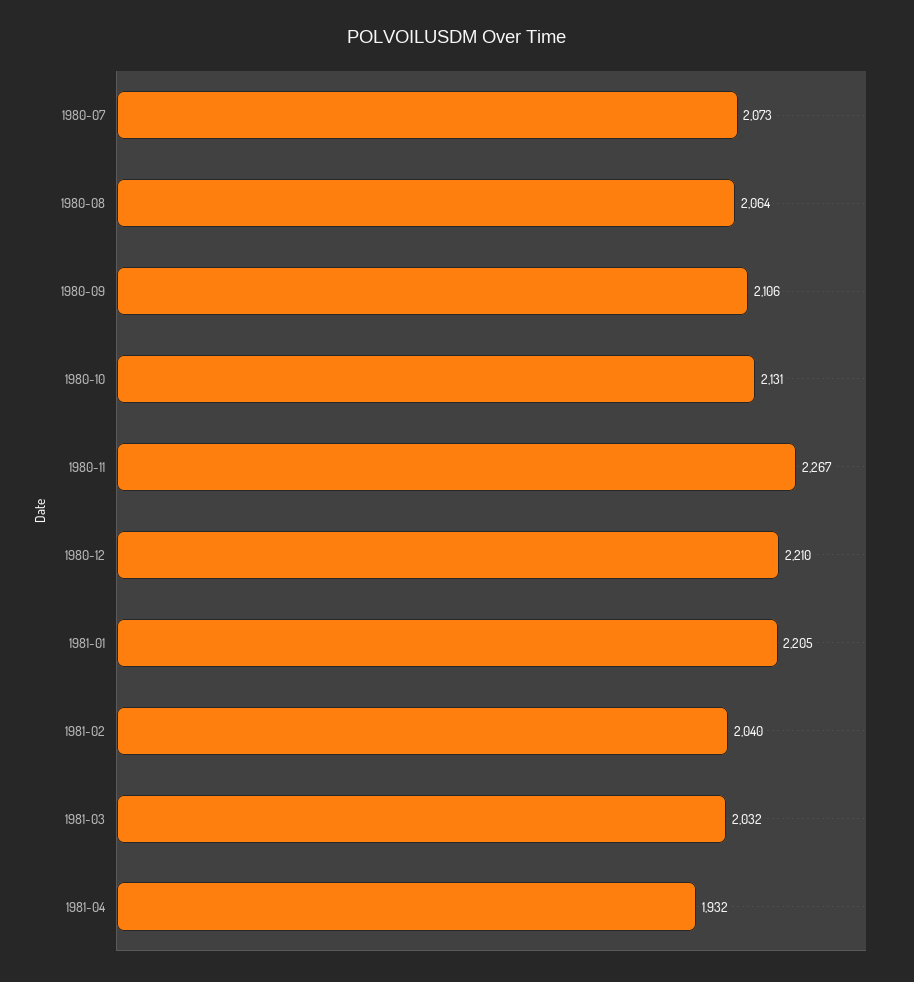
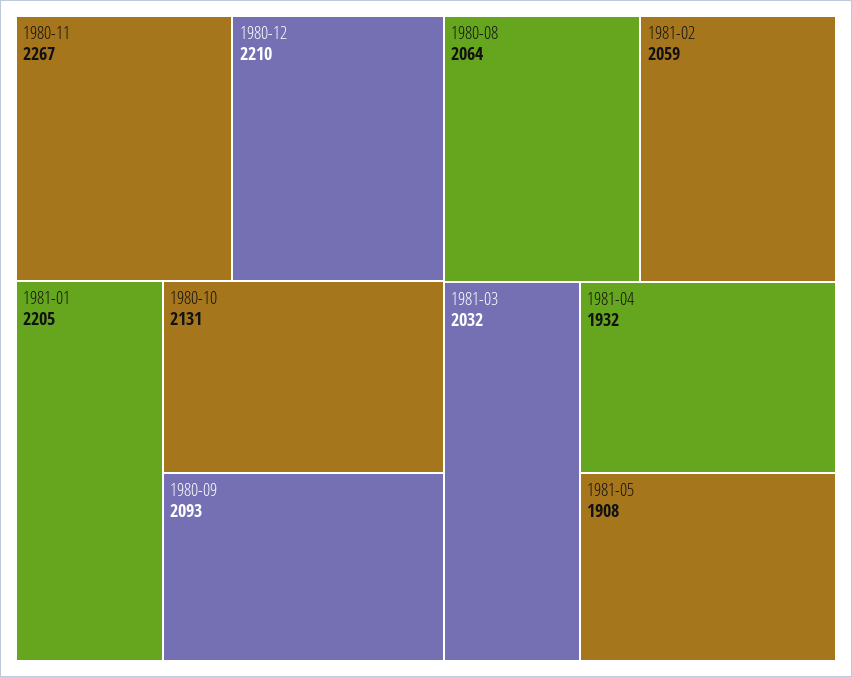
1980-07: 2073 -> none
1980-09: 2106 -> 2093
1981-02: 2040 -> 2059
1981-05: none -> 1908

